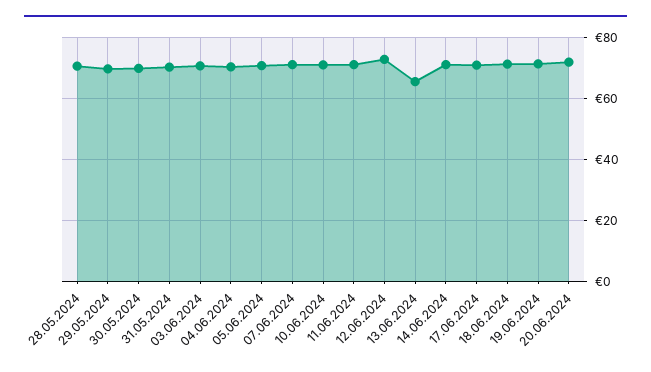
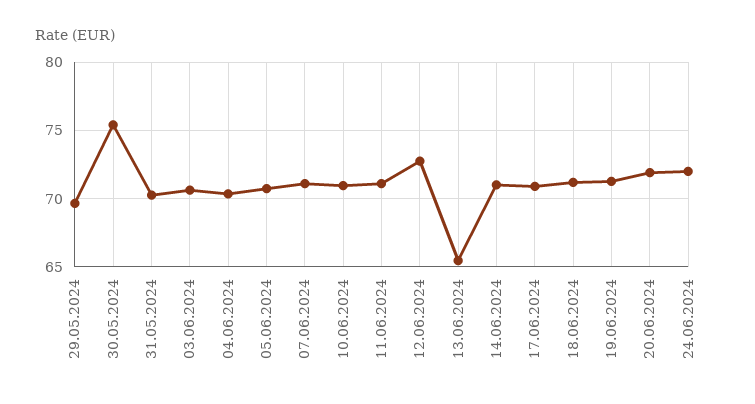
28.05.2024: 70 -> none
30.05.2024: 70 -> 75.5
24.06.2024: none -> 72

